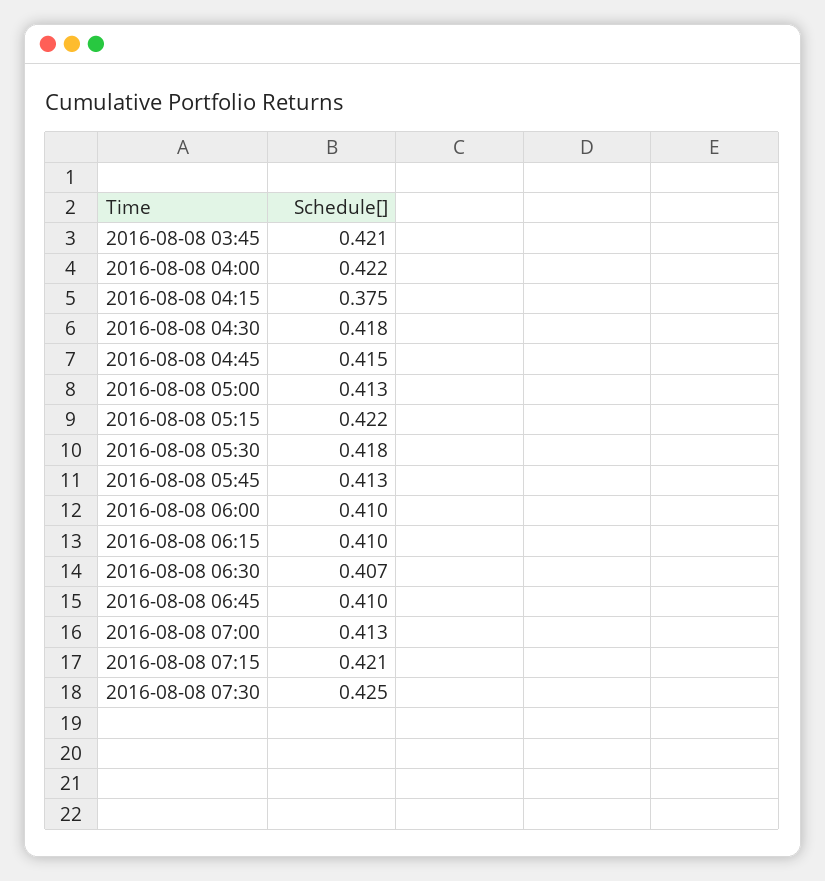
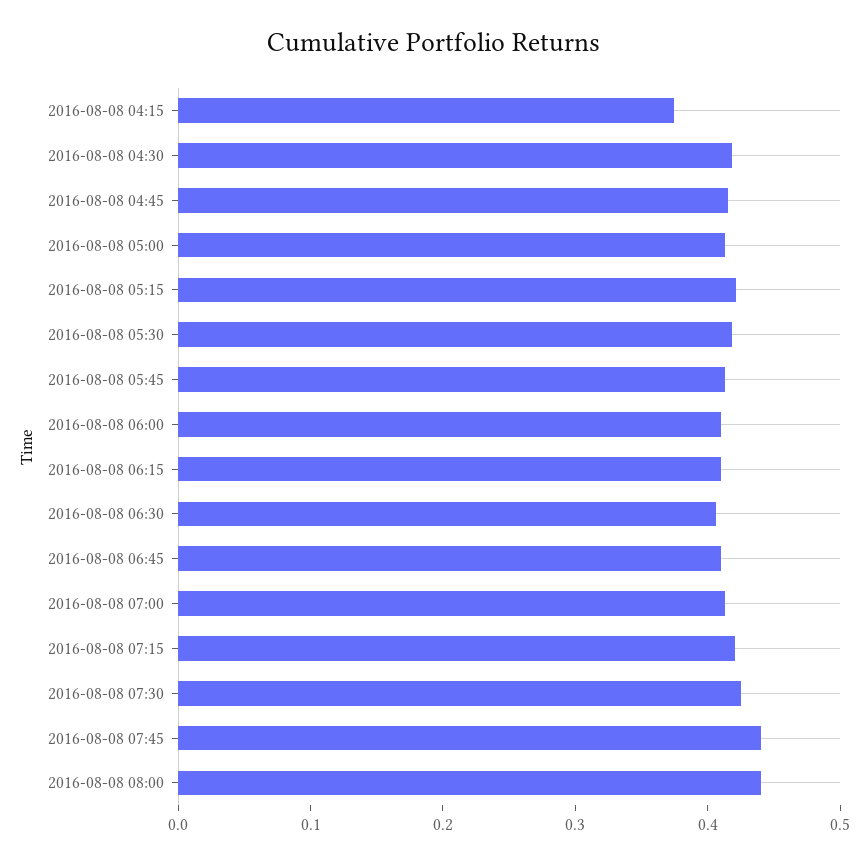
2016-08-08 03:45: 0.421 -> none
2016-08-08 04:00: 0.422 -> none
2016-08-08 07:45: none -> 0.44
2016-08-08 08:00: none -> 0.44

